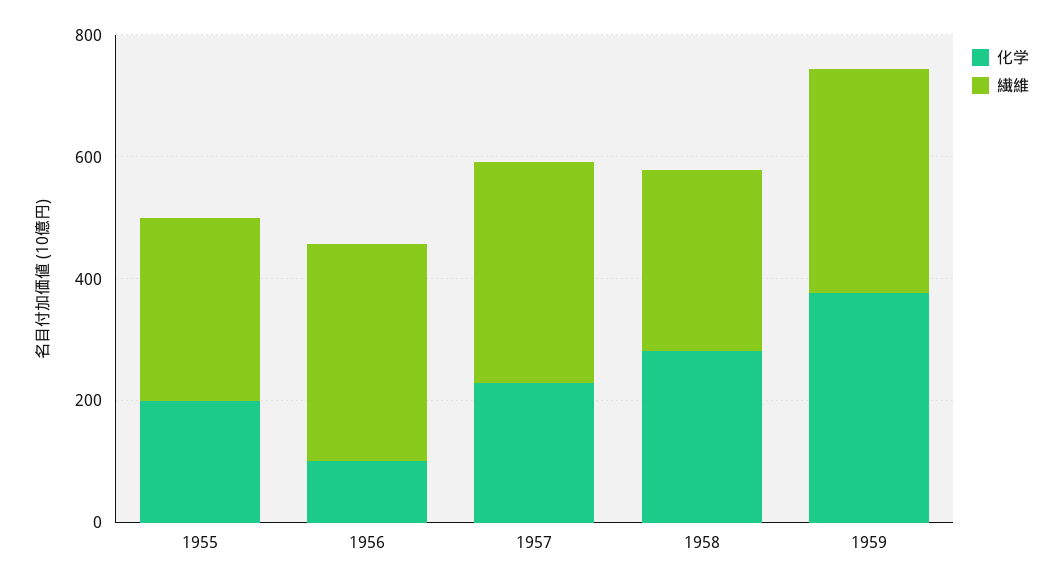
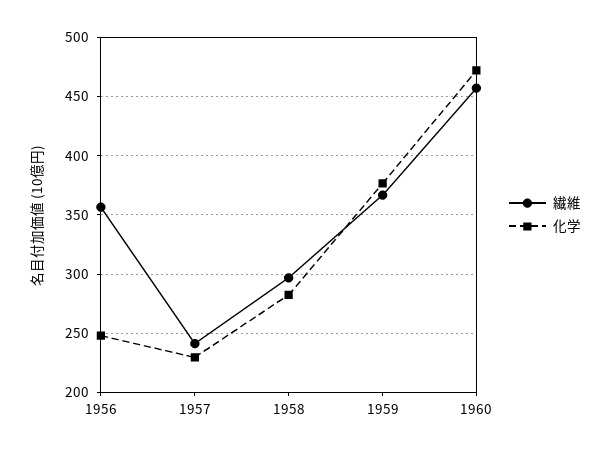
化学, 1955: 200 -> none
繊維, 1955: 300 -> none
化学, 1956: 100 -> 250
繊維, 1957: 350 -> 240
繊維, 1960: none -> 460
化学, 1960: none -> 470

